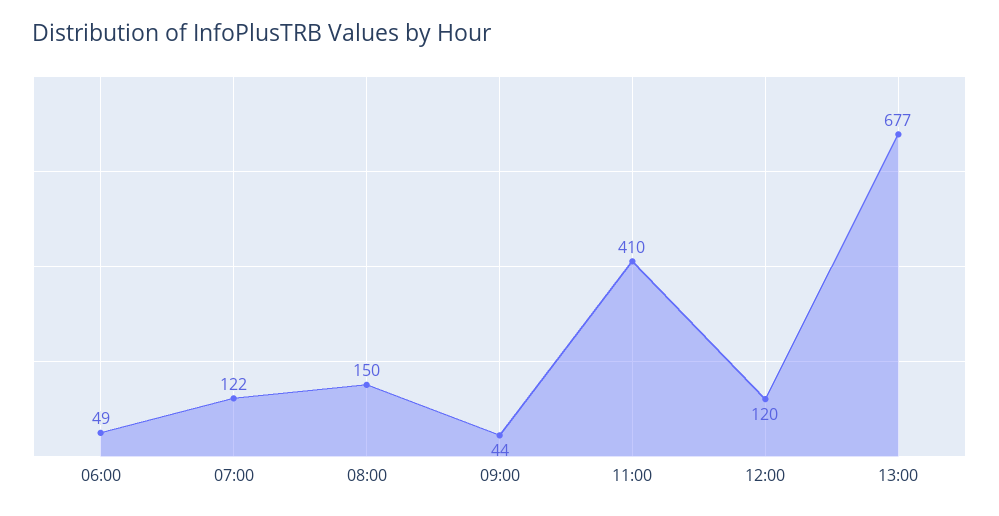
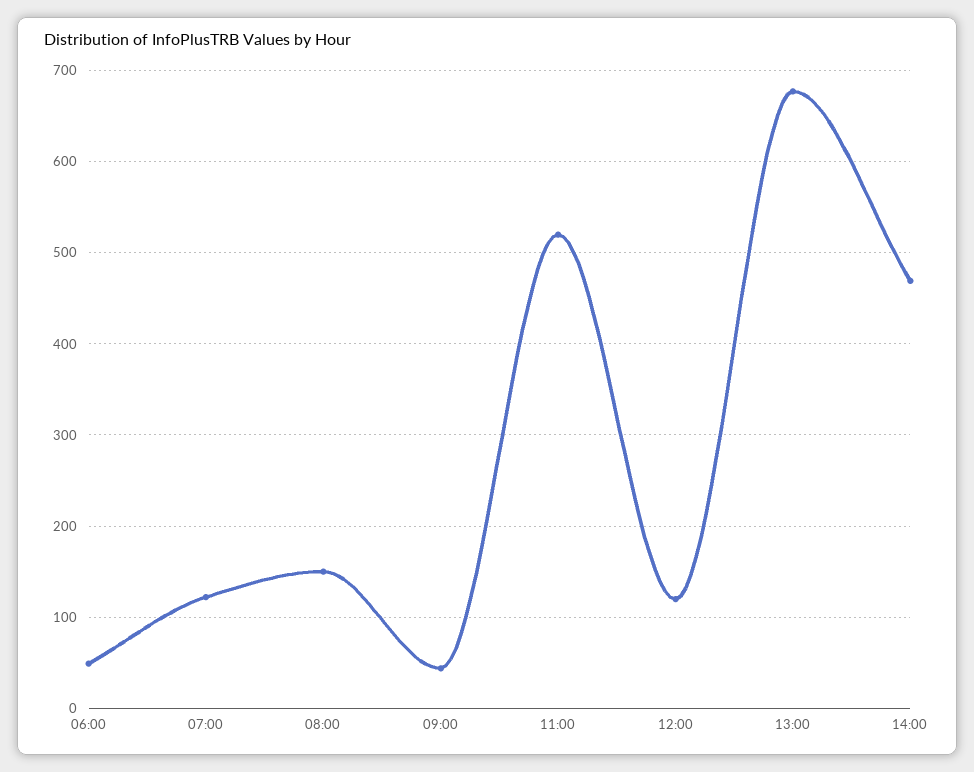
11:00: 410 -> 520
14:00: none -> 470

